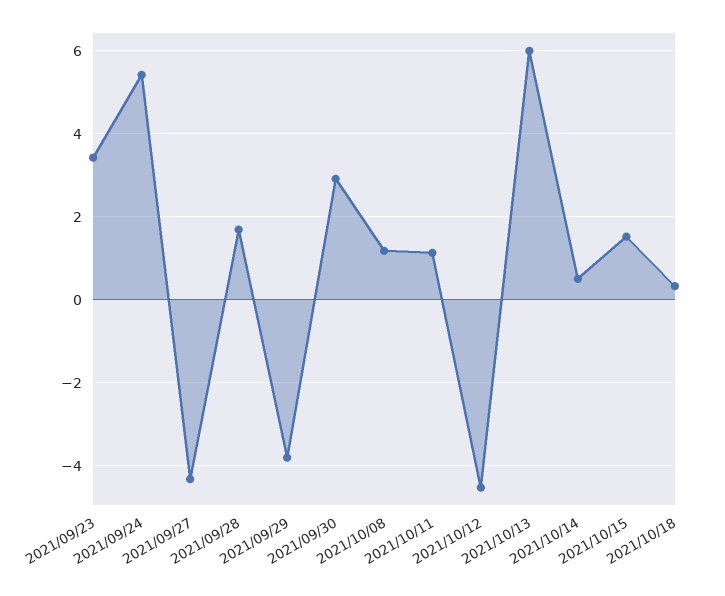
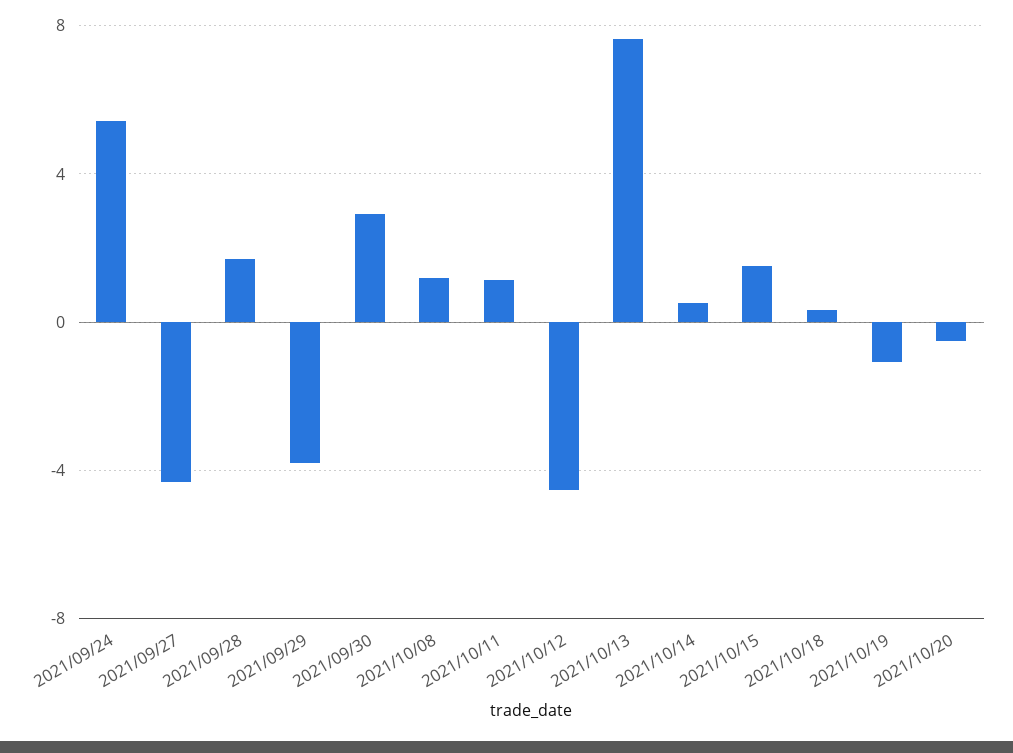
2021/09/23: 3.4 -> none
2021/10/13: 6 -> 7.5
2021/10/19: none -> -1
2021/10/20: none -> -0.5

